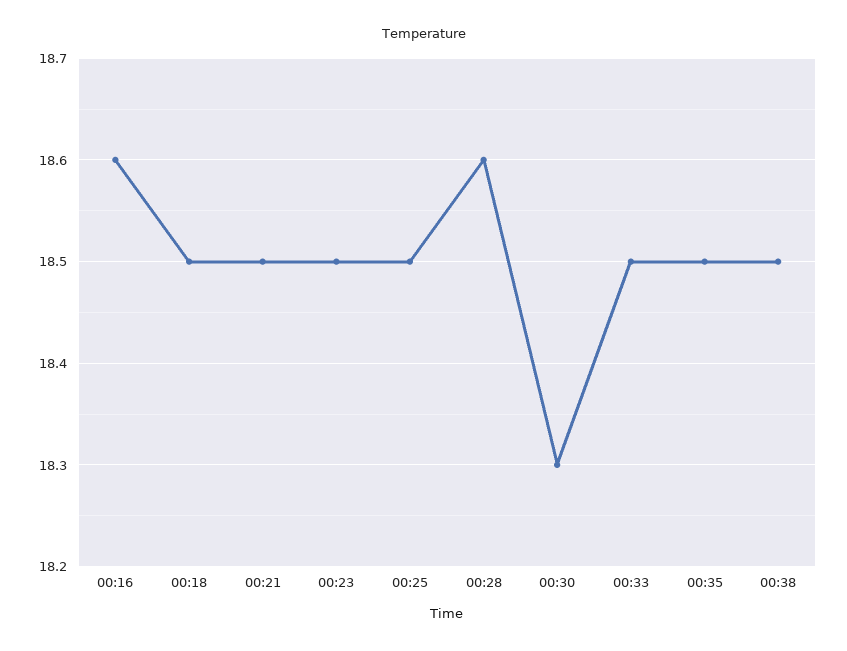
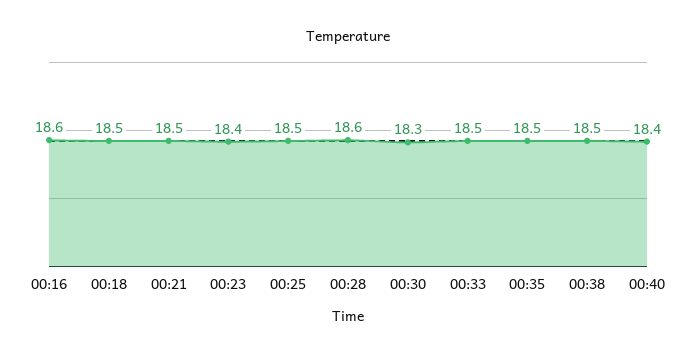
00:23: 18.5 -> 18.4
00:40: none -> 18.4

